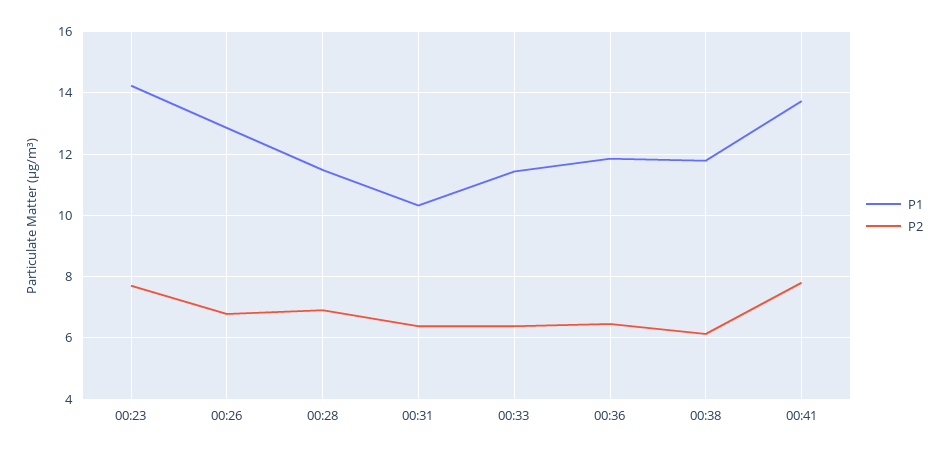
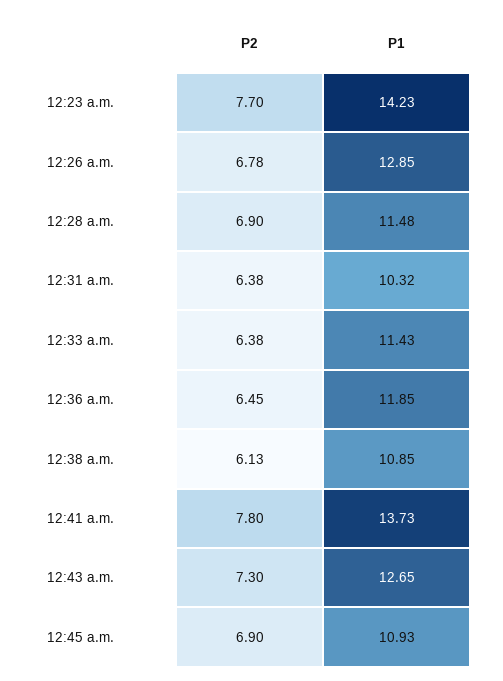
P1, 00:38: 11.8 -> 10.85
P2, 12:43 a.m.: none -> 7.3
P1, 12:43 a.m.: none -> 12.65
P2, 12:45 a.m.: none -> 6.9
P1, 12:45 a.m.: none -> 10.93

